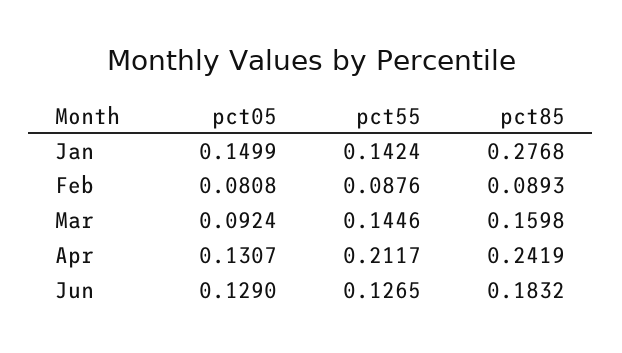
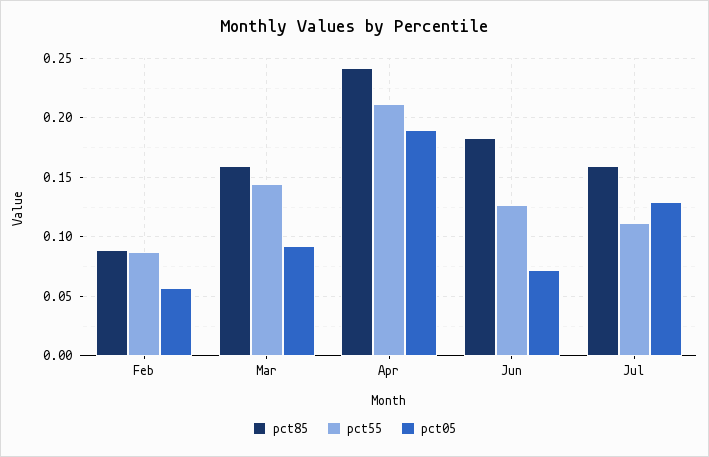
pct05, Jan: 0.1499 -> none
pct55, Jan: 0.1424 -> none
pct85, Jan: 0.2768 -> none
pct05, Feb: 0.0808 -> 0.06
pct05, Apr: 0.1307 -> 0.19
pct05, Jun: 0.129 -> 0.07
pct85, Jul: none -> 0.16
pct55, Jul: none -> 0.11
pct05, Jul: none -> 0.13

